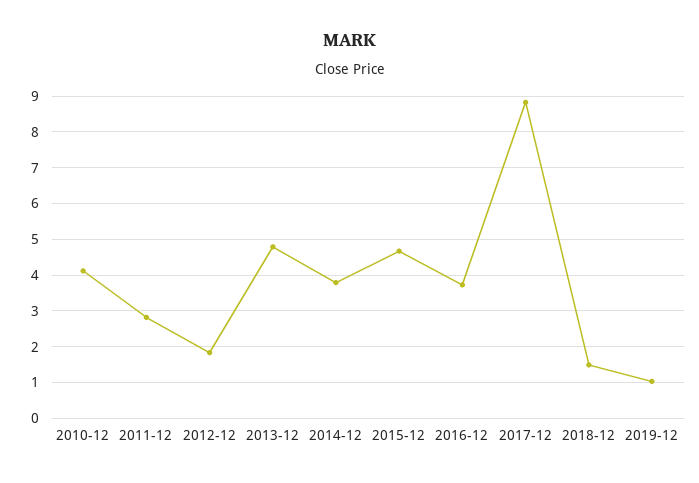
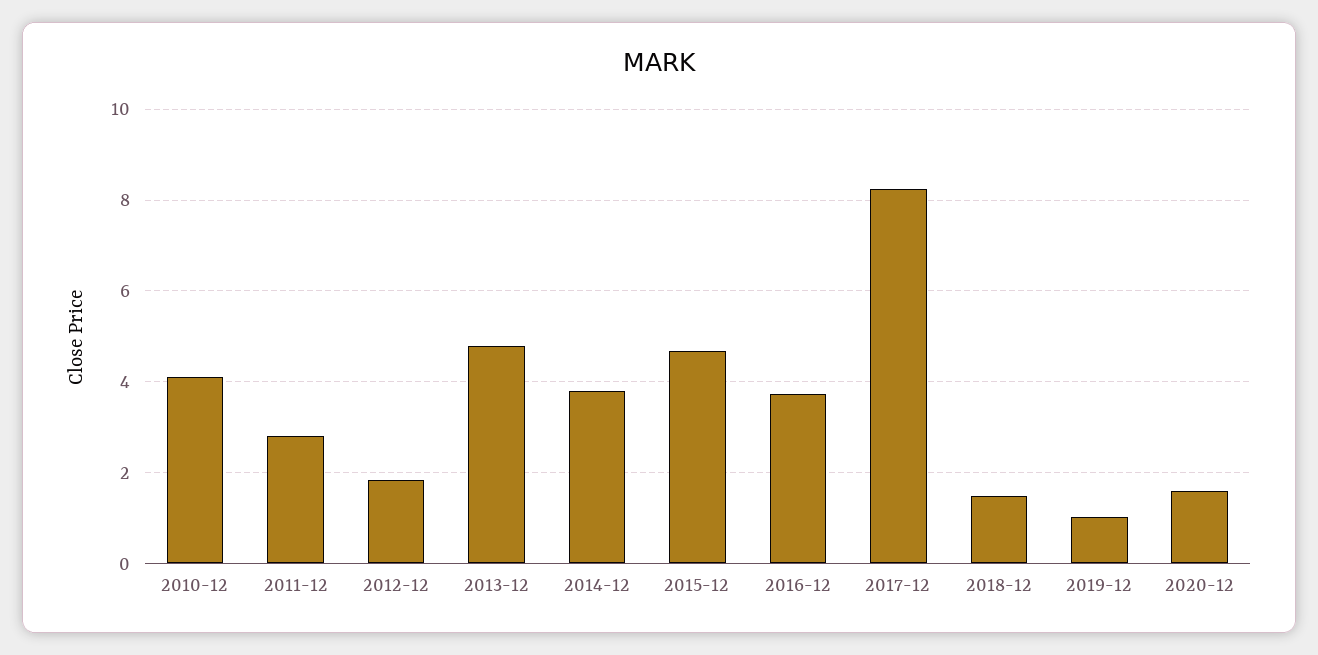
2017-12: 8.8 -> 8.2
2020-12: none -> 1.6

